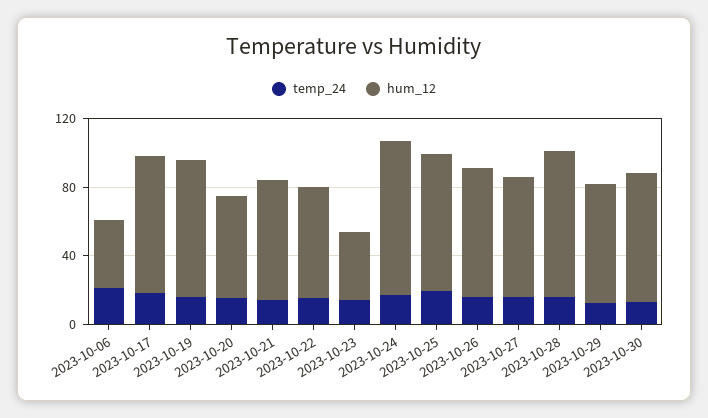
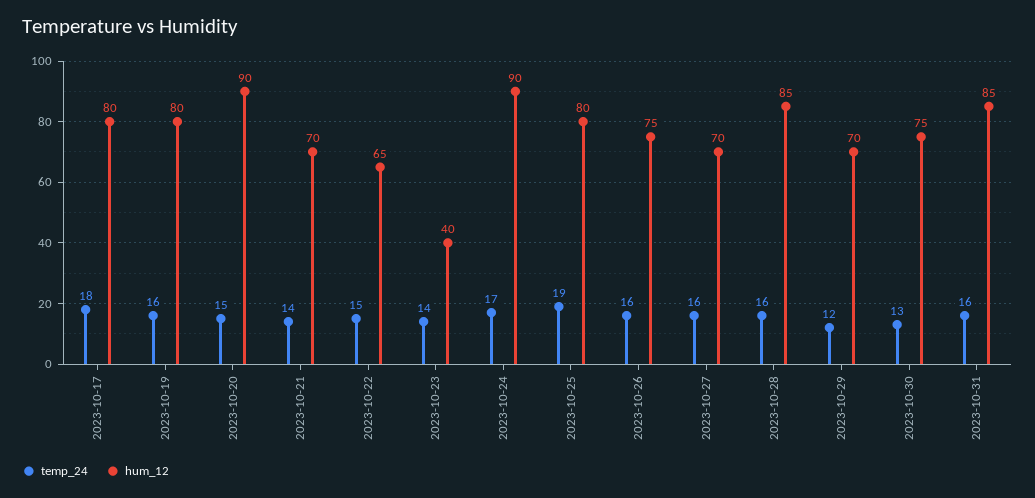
temp_24, 2023-10-06: 20 -> none
hum_12, 2023-10-06: 40 -> none
hum_12, 2023-10-20: 60 -> 90
temp_24, 2023-10-31: none -> 16
hum_12, 2023-10-31: none -> 85

